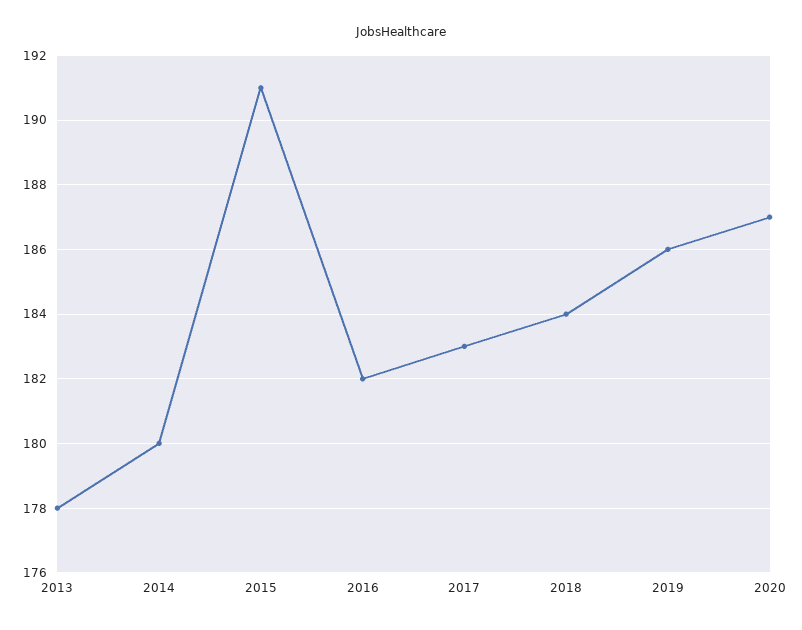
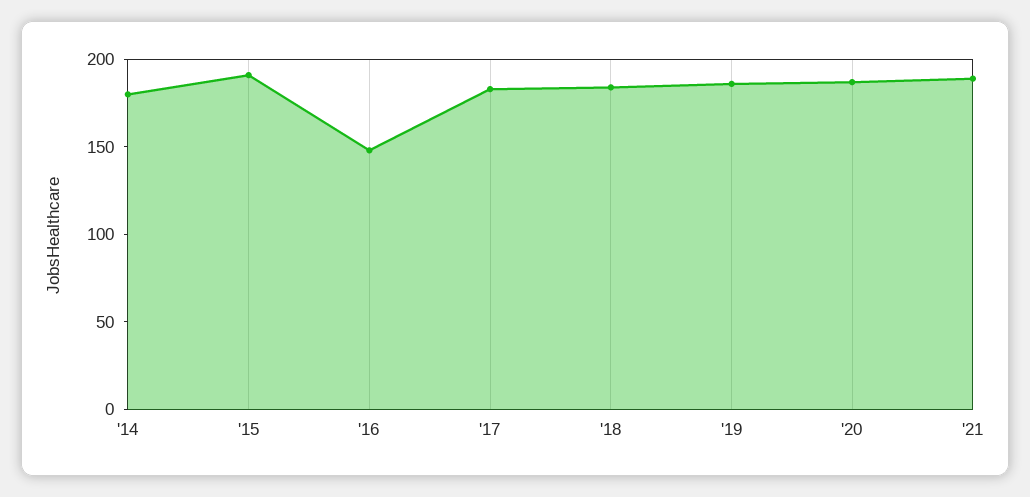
2013: 178 -> none
2016: 182 -> 150
'21: none -> 190

